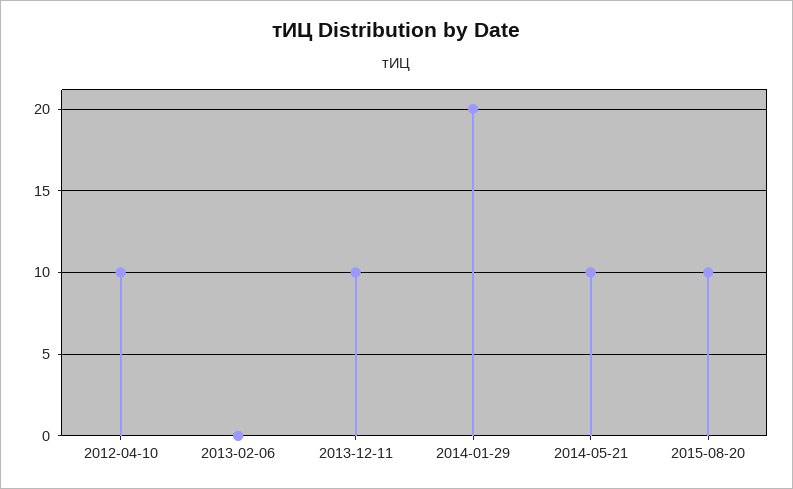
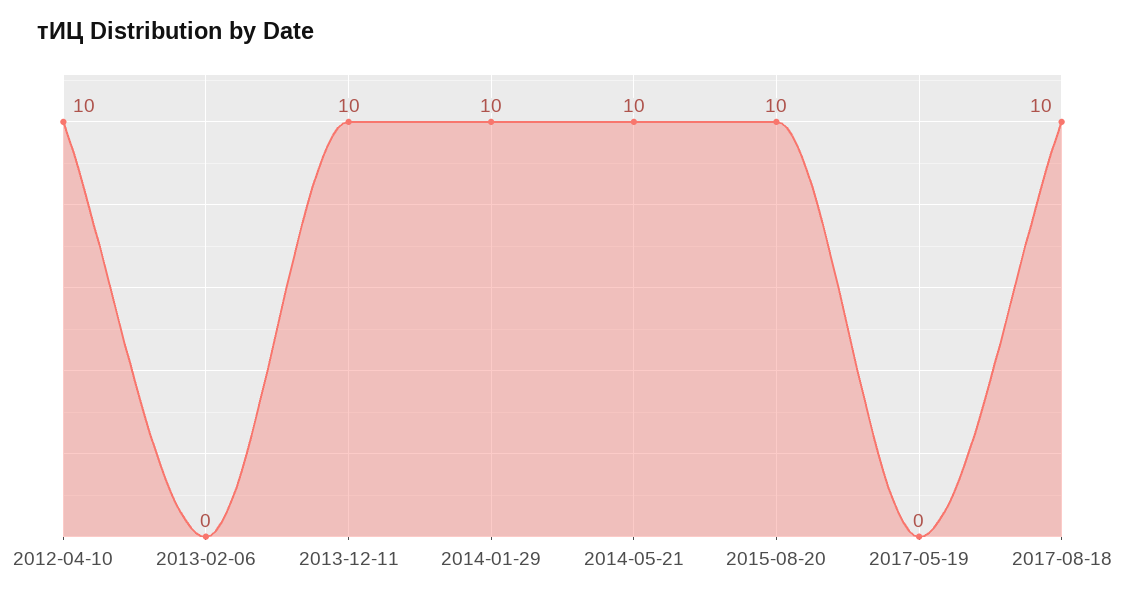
2014-01-29: 20 -> 10
2017-05-19: none -> 0
2017-08-18: none -> 10

